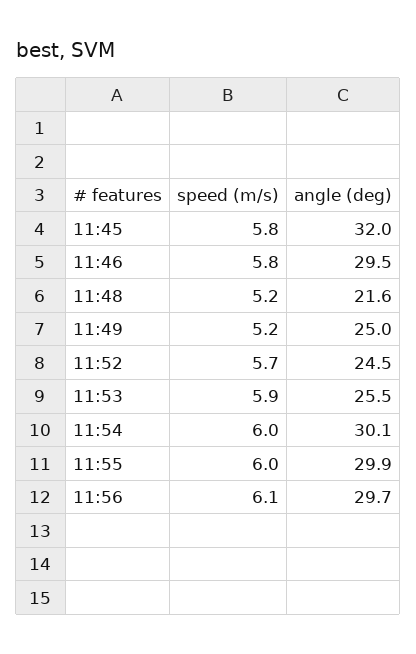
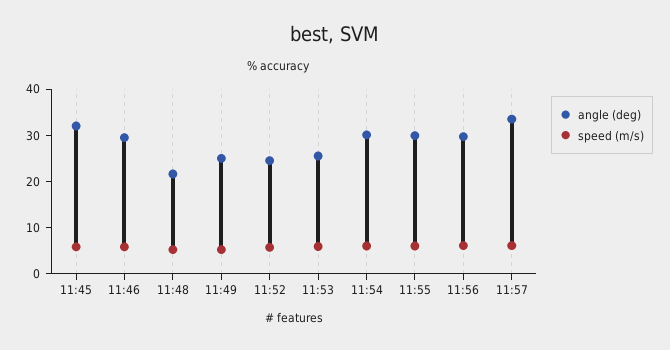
angle (deg), 11:57: none -> 34
speed (m/s), 11:57: none -> 6

